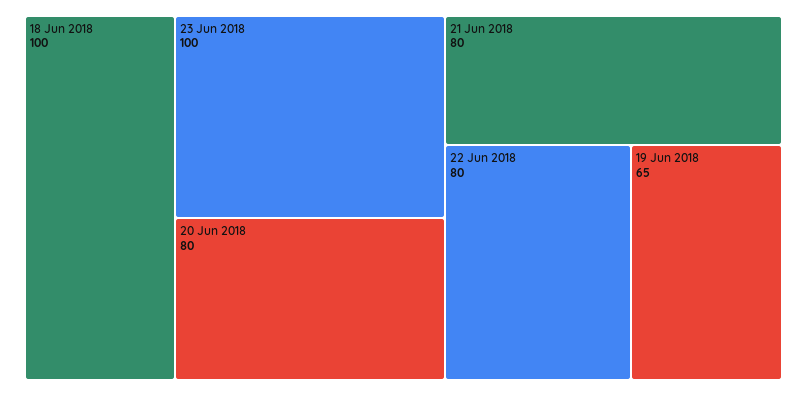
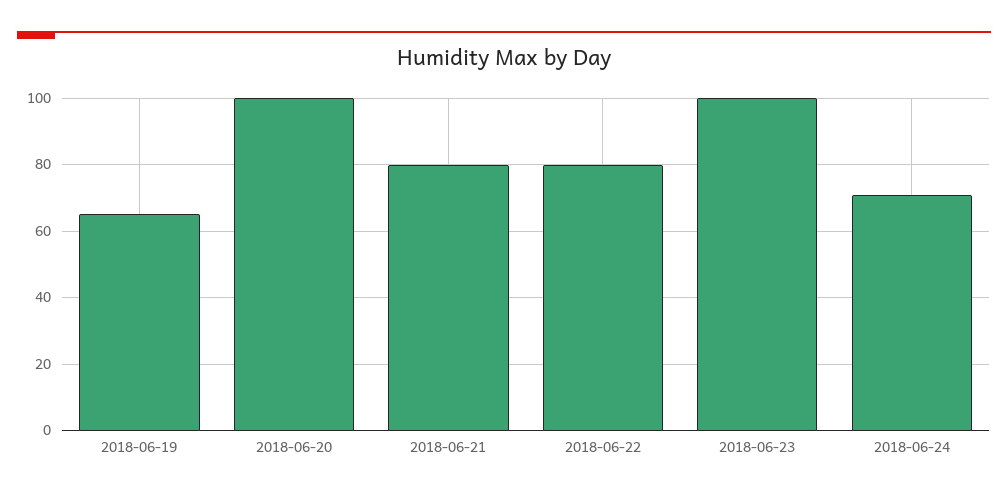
18 Jun 2018: 100 -> none
20 Jun 2018: 80 -> 100
2018-06-24: none -> 70

